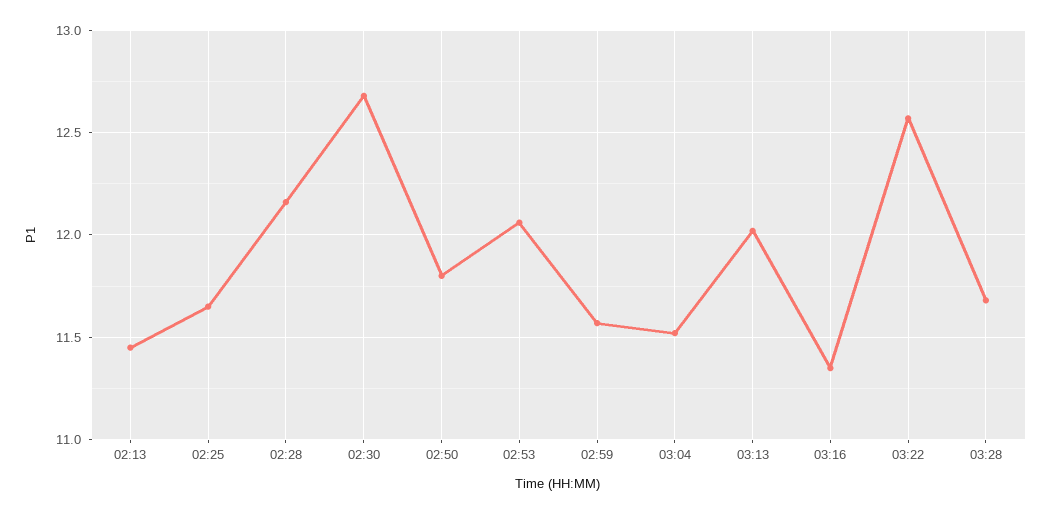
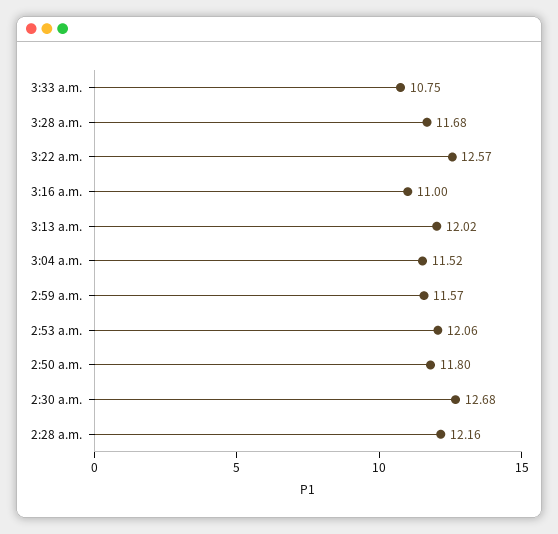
02:13: 11.45 -> none
02:25: 11.65 -> none
03:16: 11.35 -> 11
3:33 a.m.: none -> 10.75

